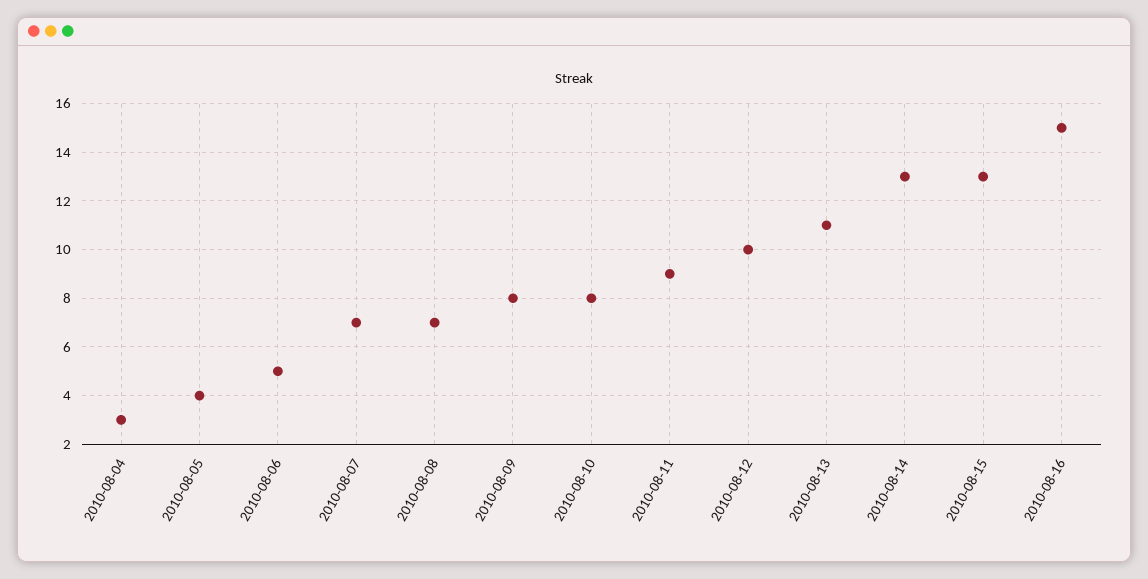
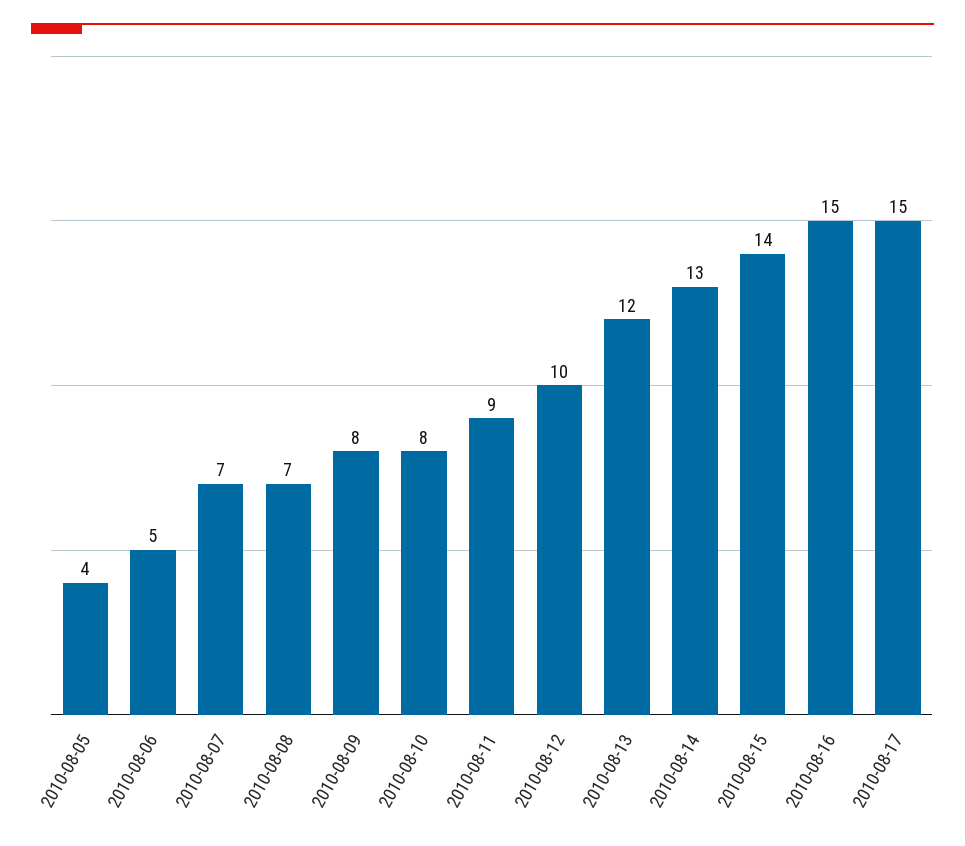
2010-08-04: 3 -> none
2010-08-13: 11 -> 12
2010-08-15: 13 -> 14
2010-08-17: none -> 15

